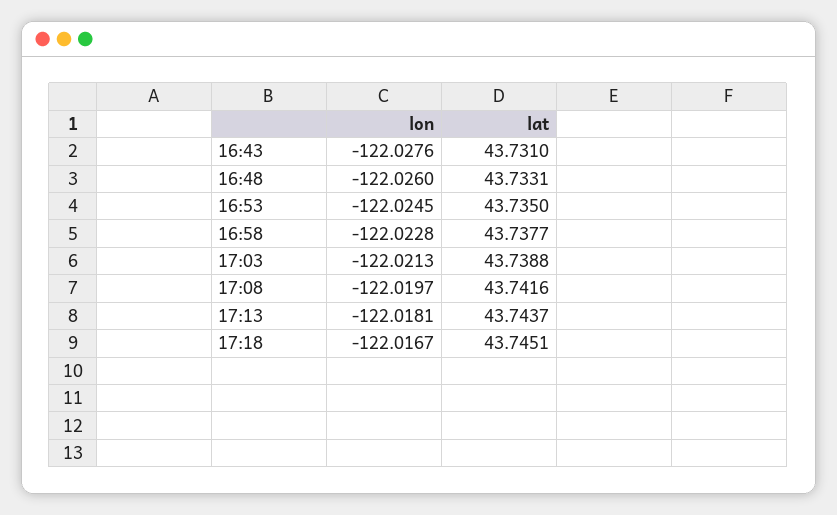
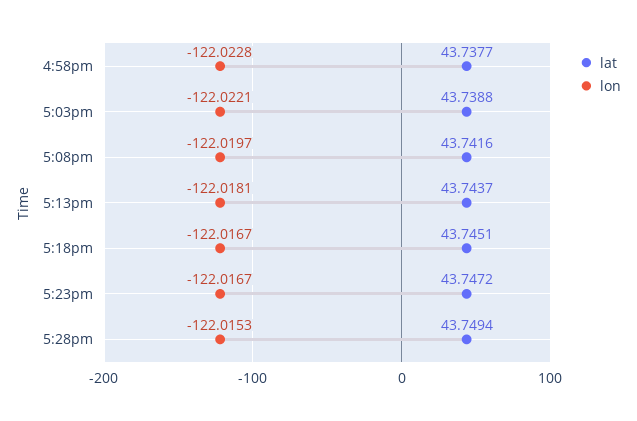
lon, 16:43: -122.0276 -> none
lat, 16:43: 43.731 -> none
lon, 16:48: -122.026 -> none
lat, 16:48: 43.7331 -> none
lon, 16:53: -122.0245 -> none
lat, 16:53: 43.735 -> none
lon, 17:03: -122.0213 -> -122.0221
lat, 5:23pm: none -> 43.7472
lon, 5:23pm: none -> -122.0167
lat, 5:28pm: none -> 43.7494
lon, 5:28pm: none -> -122.0153

